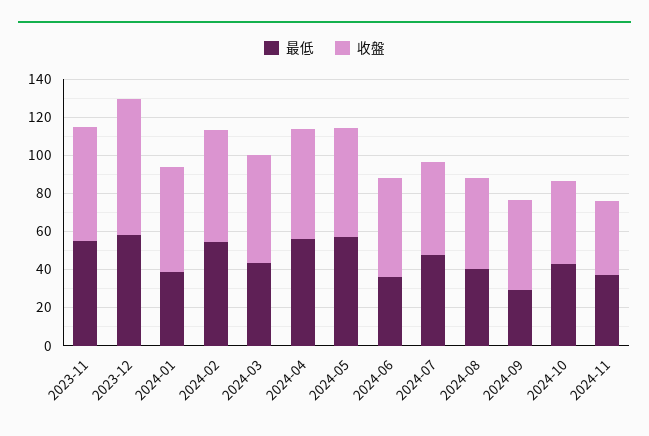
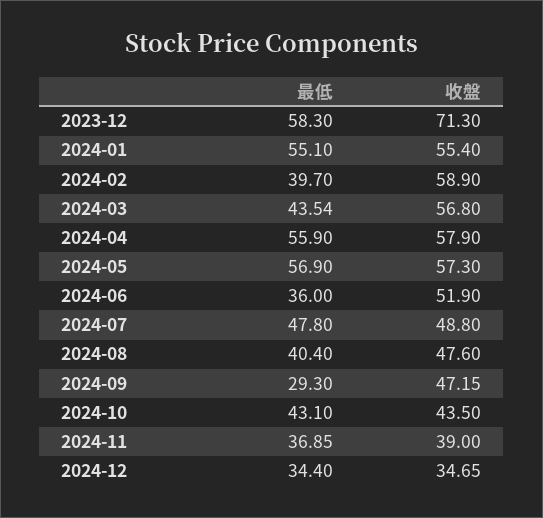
最低, 2023-11: 55 -> none
收盤, 2023-11: 60 -> none
最低, 2024-01: 40 -> 55.1
最低, 2024-02: 55 -> 39.7
最低, 2024-12: none -> 34.4
收盤, 2024-12: none -> 34.65

